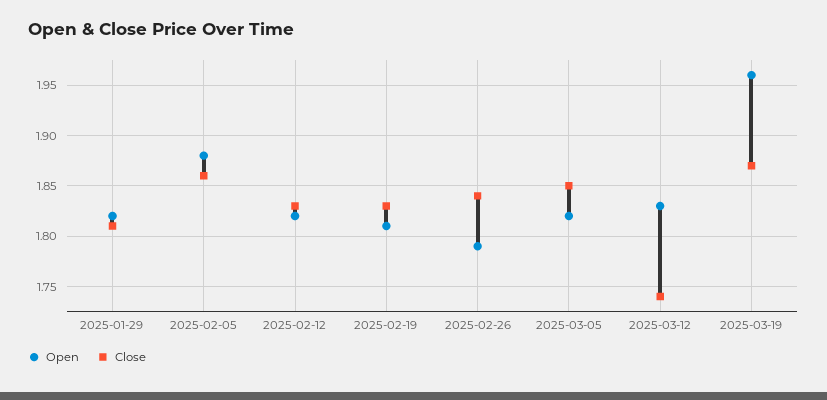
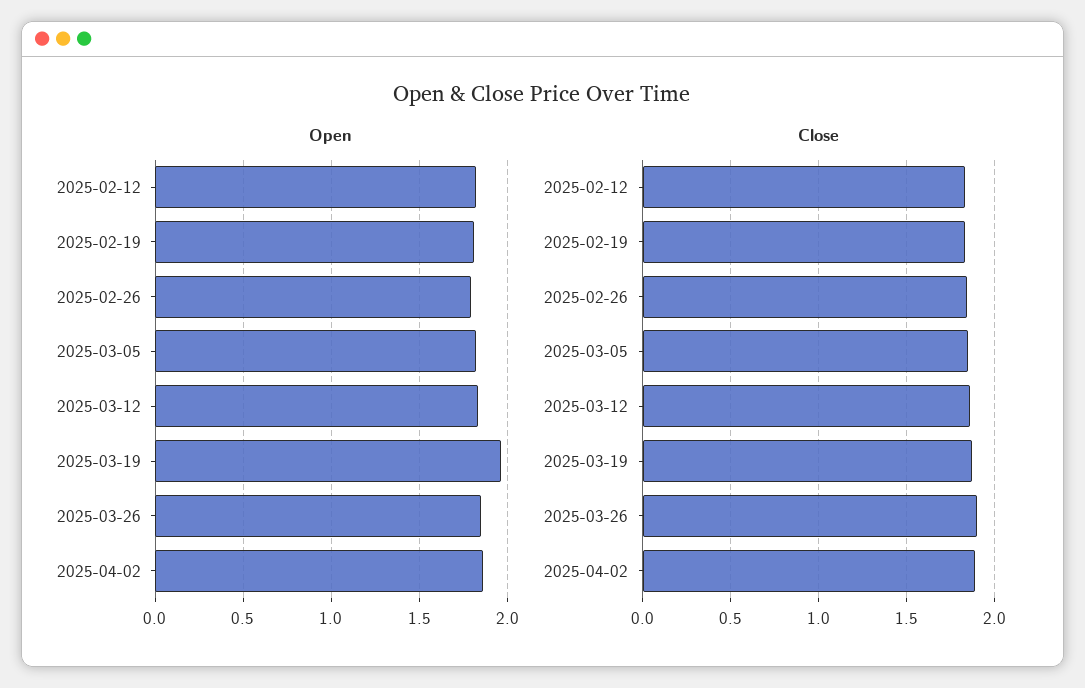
Open, 2025-01-29: 1.82 -> none
Close, 2025-01-29: 1.81 -> none
Open, 2025-02-05: 1.88 -> none
Close, 2025-02-05: 1.86 -> none
Close, 2025-03-12: 1.74 -> 1.85
Open, 2025-03-26: none -> 1.85
Open, 2025-04-02: none -> 1.85
Close, 2025-03-26: none -> 1.9
Close, 2025-04-02: none -> 1.9

